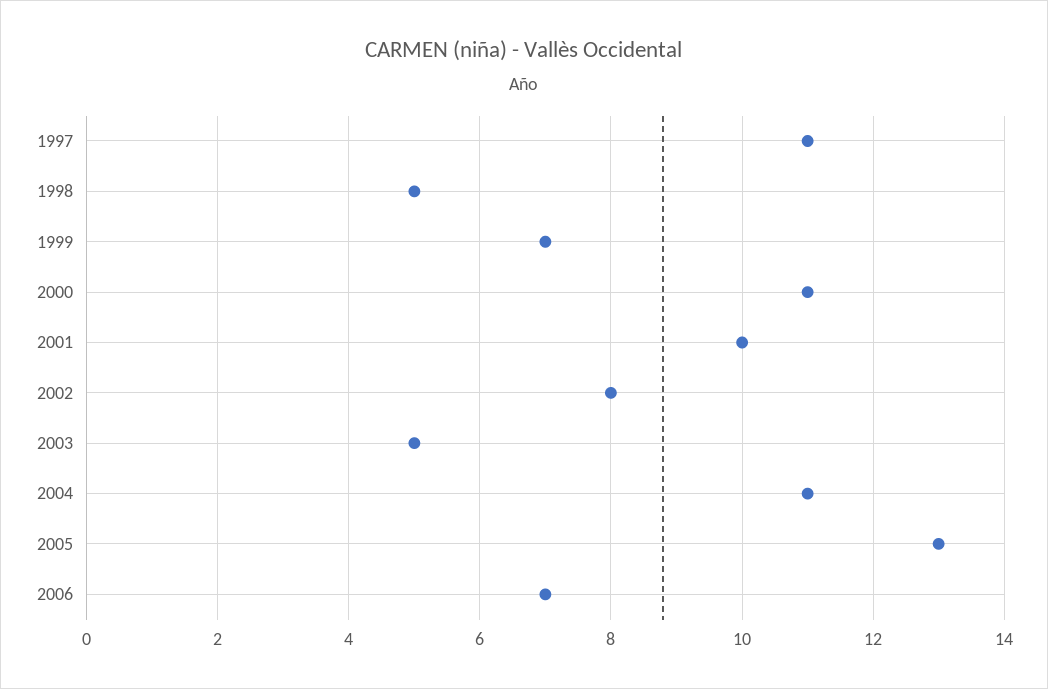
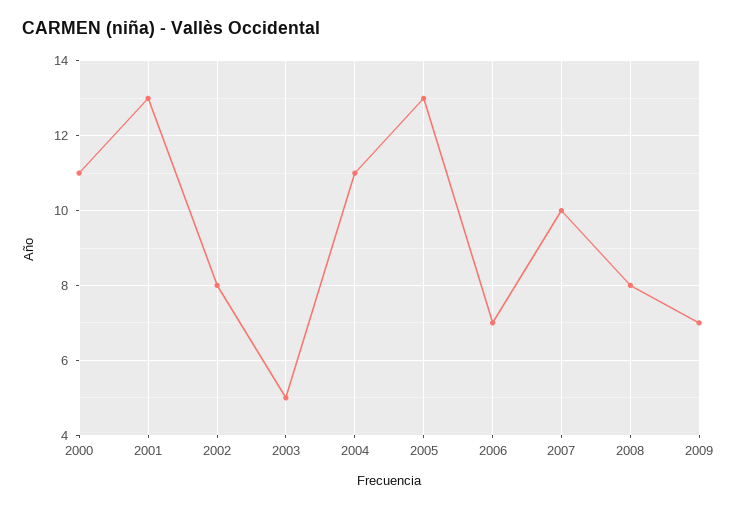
1997: 11 -> none
1998: 5 -> none
1999: 7 -> none
2001: 10 -> 13
2007: none -> 10
2008: none -> 8
2009: none -> 7

